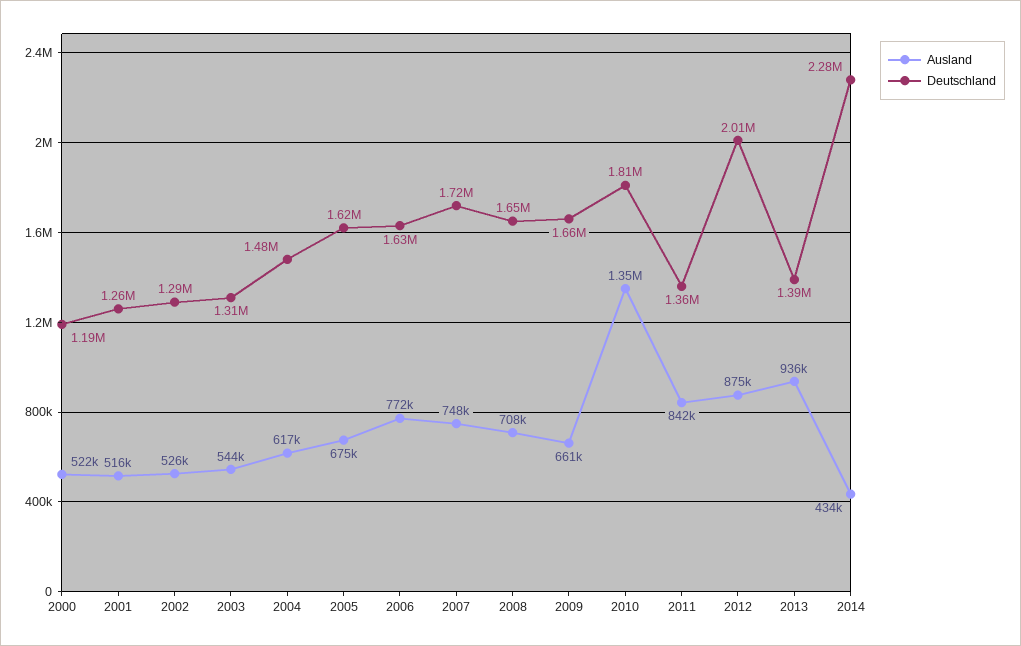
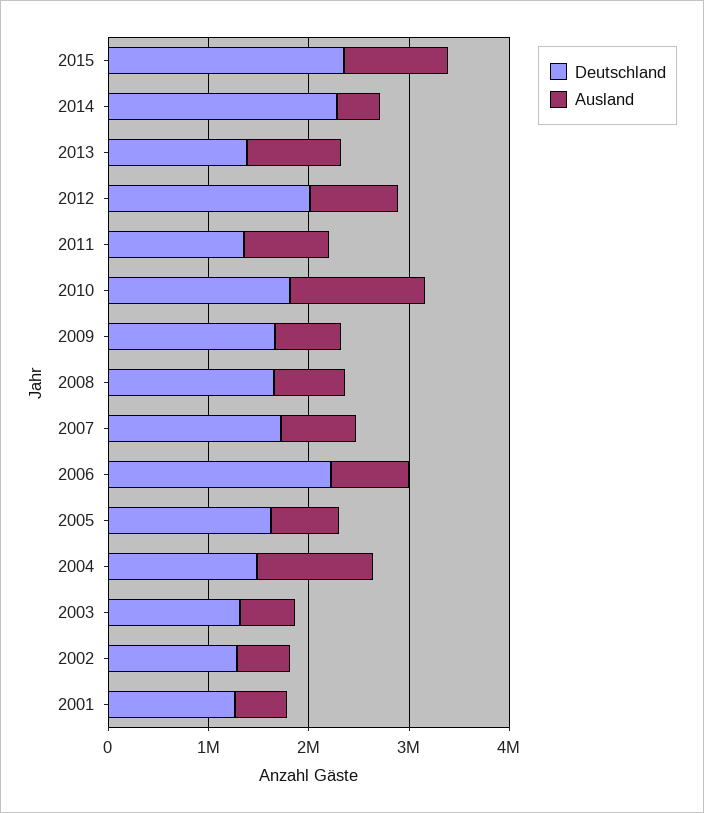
Ausland, 2000: 522000 -> none
Deutschland, 2000: 1190000 -> none
Ausland, 2004: 617000 -> 1200000
Deutschland, 2006: 1630000 -> 2200000
Deutschland, 2015: none -> 2400000
Ausland, 2015: none -> 1000000

